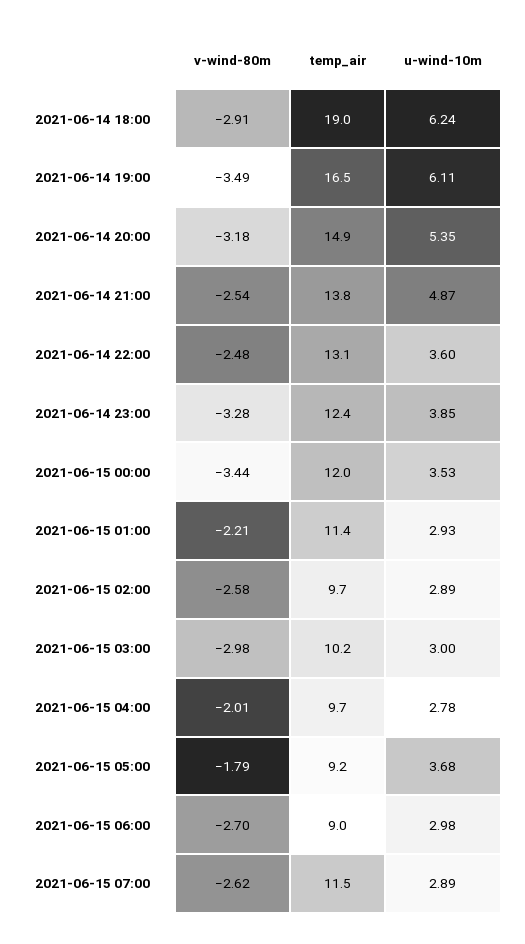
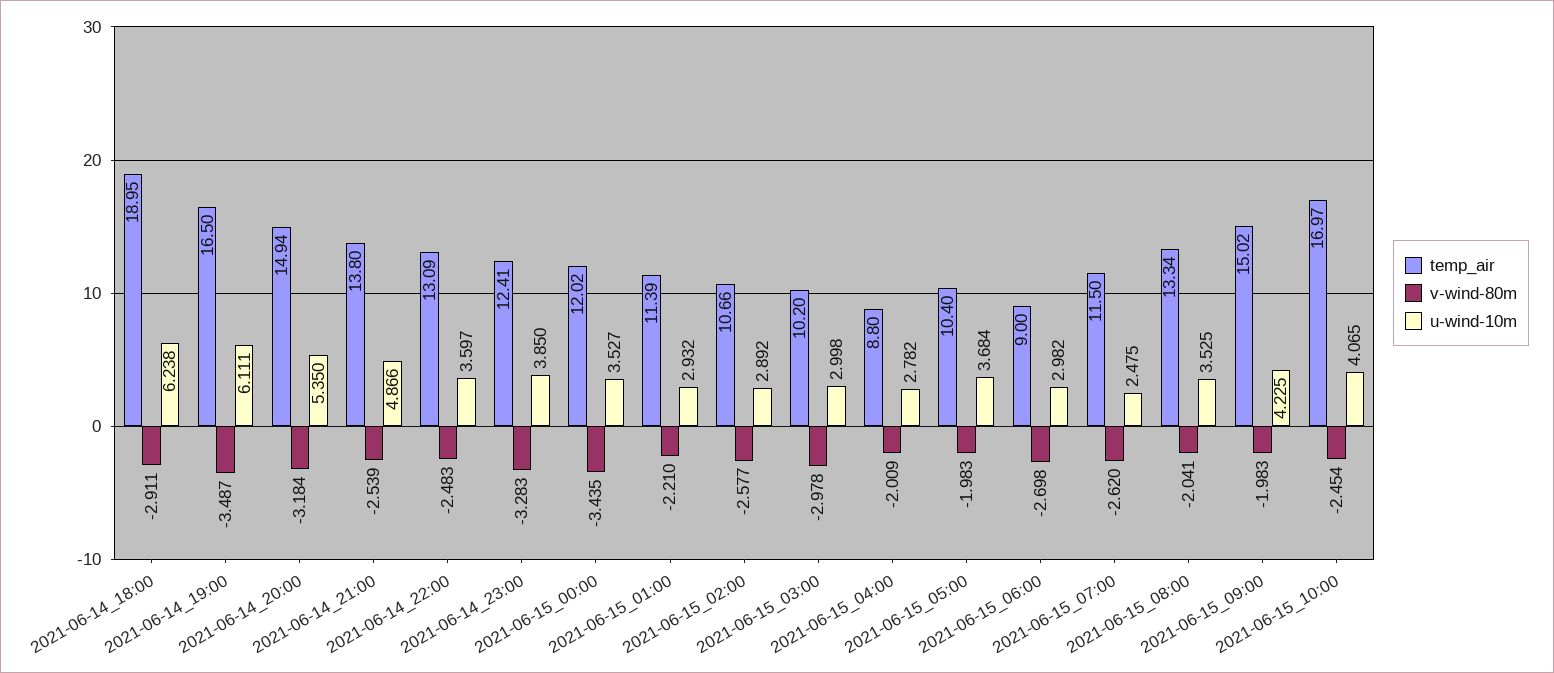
temp_air, 2021-06-15 02:00: 9.7 -> 10.66
temp_air, 2021-06-15 04:00: 9.7 -> 8.8
v-wind-80m, 2021-06-15 05:00: -1.79 -> -1.983
temp_air, 2021-06-15 05:00: 9.2 -> 10.4
u-wind-10m, 2021-06-15 07:00: 2.89 -> 2.475
temp_air, 2021-06-15_08:00: none -> 13.34
v-wind-80m, 2021-06-15_08:00: none -> -2.041
u-wind-10m, 2021-06-15_08:00: none -> 3.525
temp_air, 2021-06-15_09:00: none -> 15.02
v-wind-80m, 2021-06-15_09:00: none -> -1.983
u-wind-10m, 2021-06-15_09:00: none -> 4.225
temp_air, 2021-06-15_10:00: none -> 16.97
v-wind-80m, 2021-06-15_10:00: none -> -2.454
u-wind-10m, 2021-06-15_10:00: none -> 4.065

